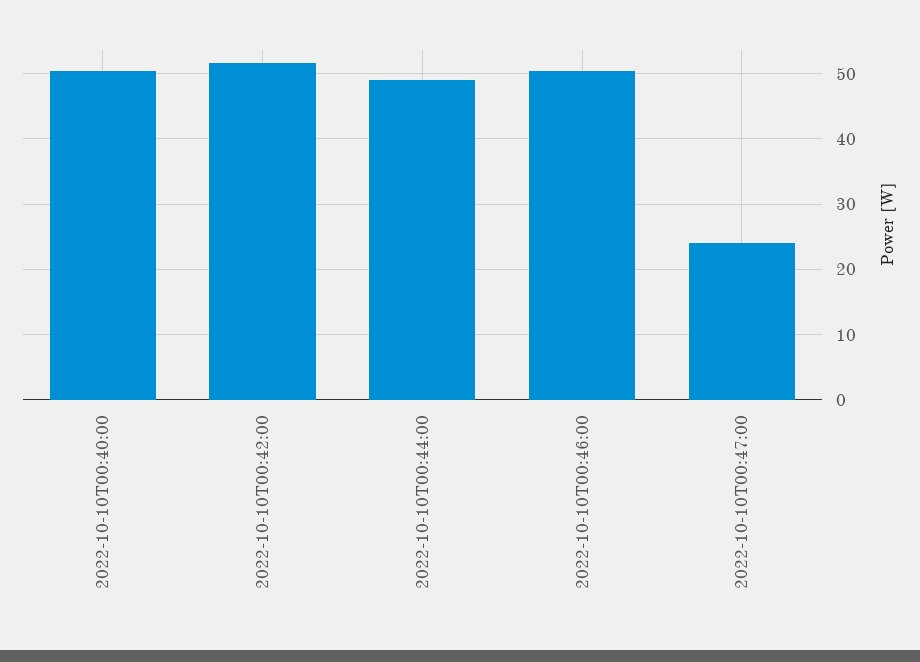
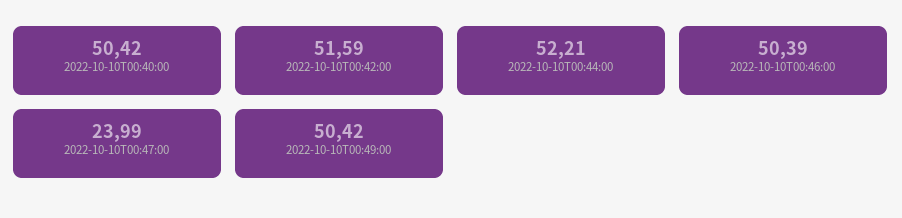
2022-10-10T00:44:00: 49 -> 52.21
2022-10-10T00:49:00: none -> 50.42

